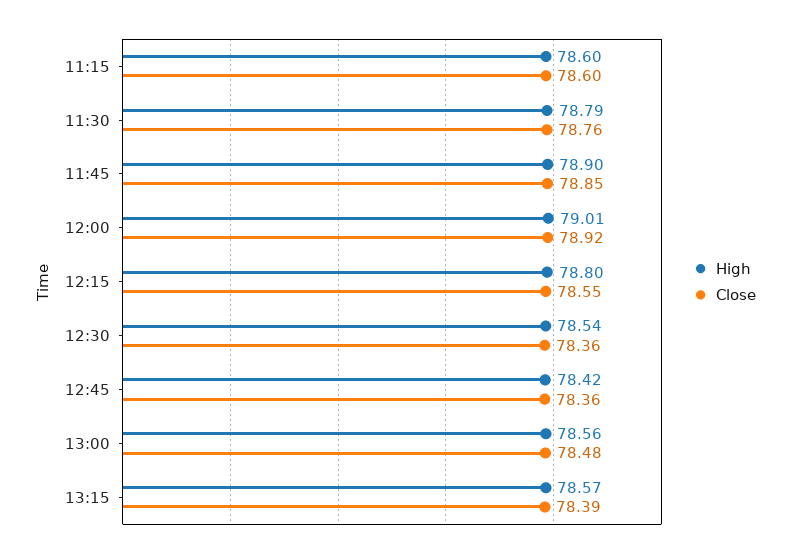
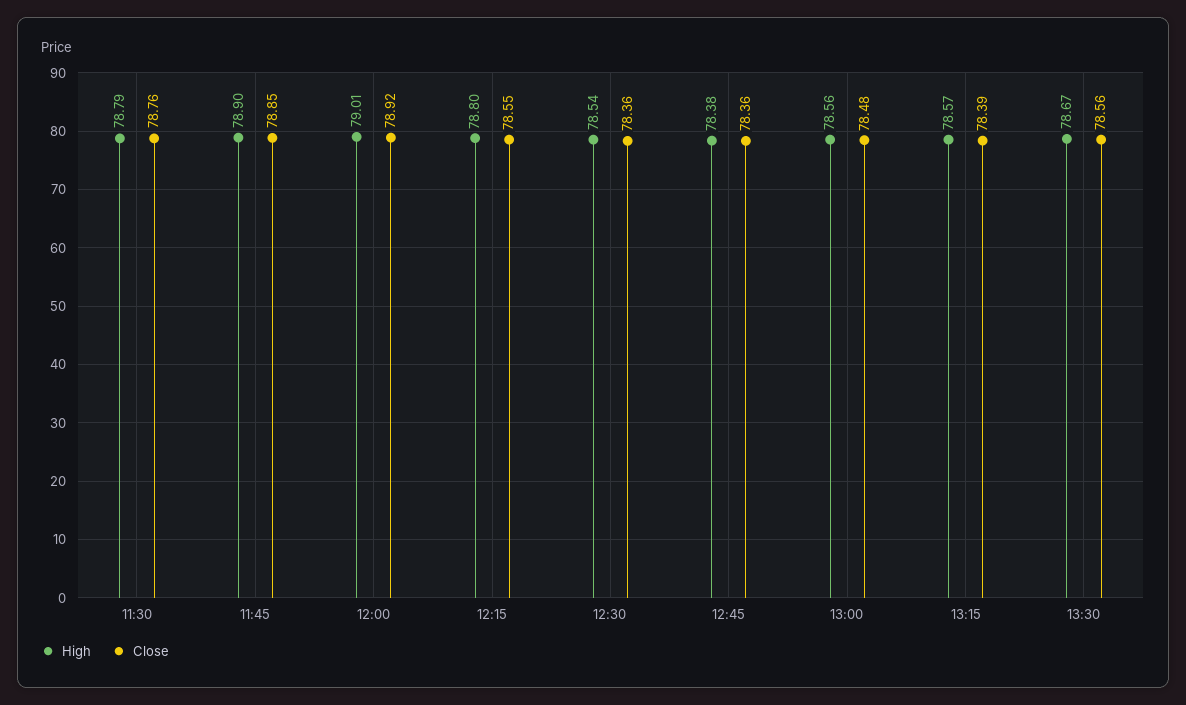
High, 11:15: 78.6 -> none
Close, 11:15: 78.6 -> none
High, 12:45: 78.42 -> 78.38
High, 13:30: none -> 78.67
Close, 13:30: none -> 78.56

